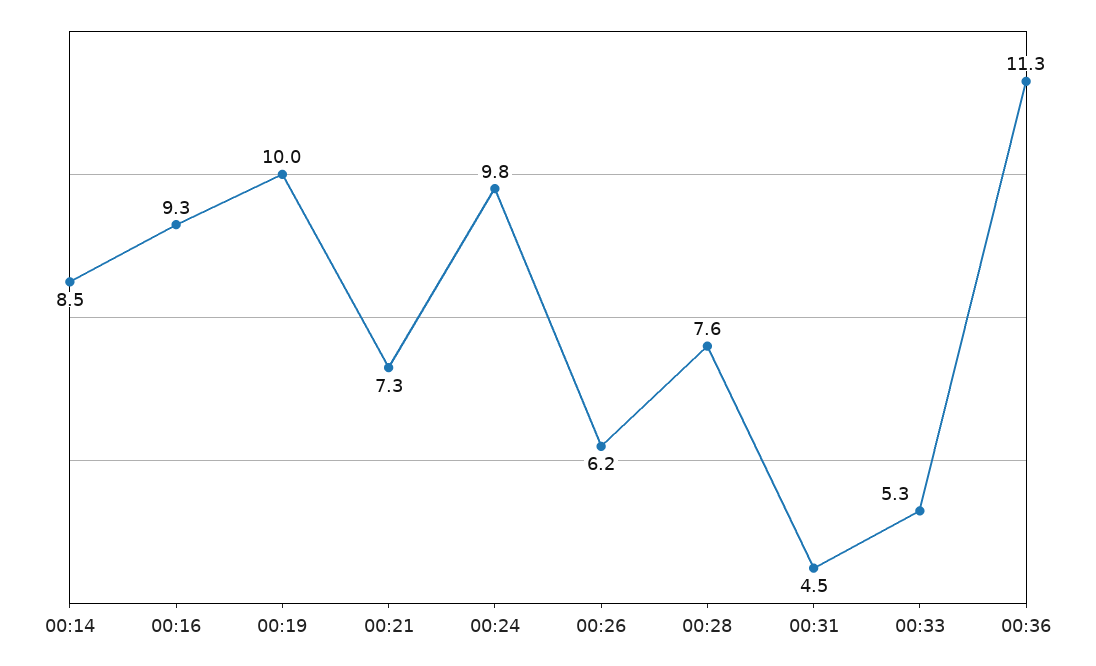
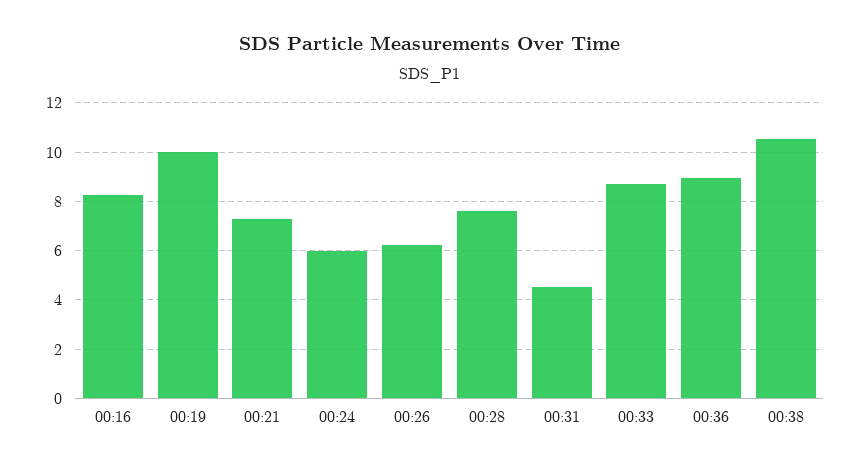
00:14: 8.5 -> none
00:16: 9.3 -> 8.25
00:24: 9.8 -> 6
00:33: 5.3 -> 8.75
00:36: 11.3 -> 9
00:38: none -> 10.5

